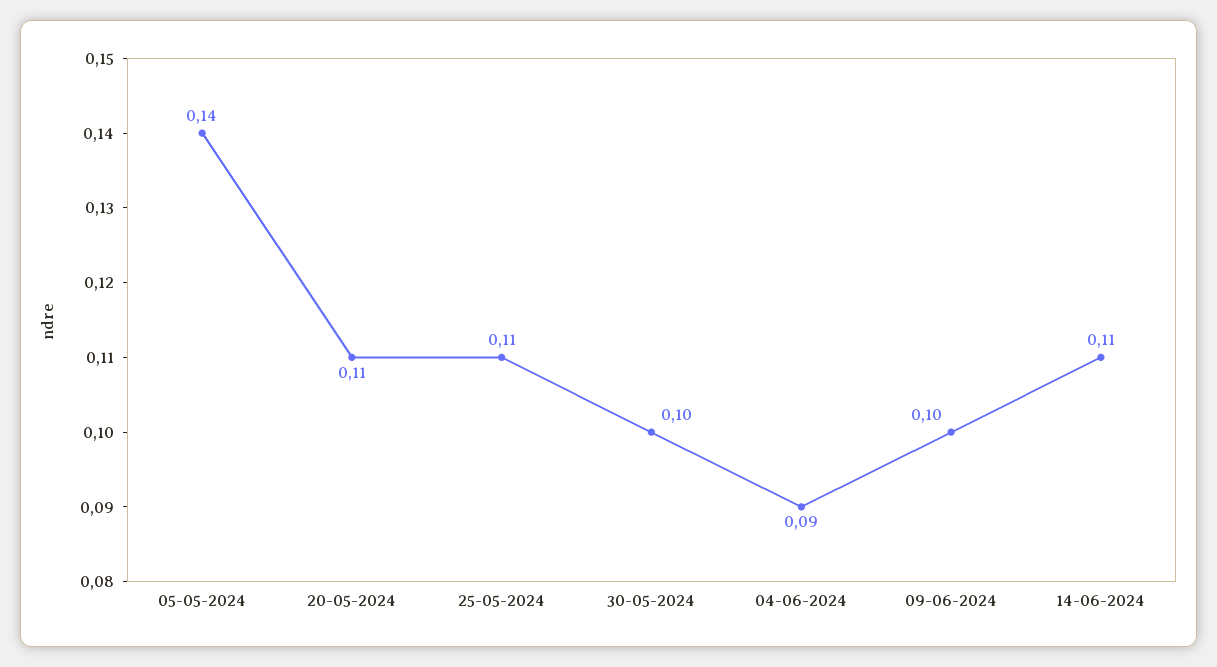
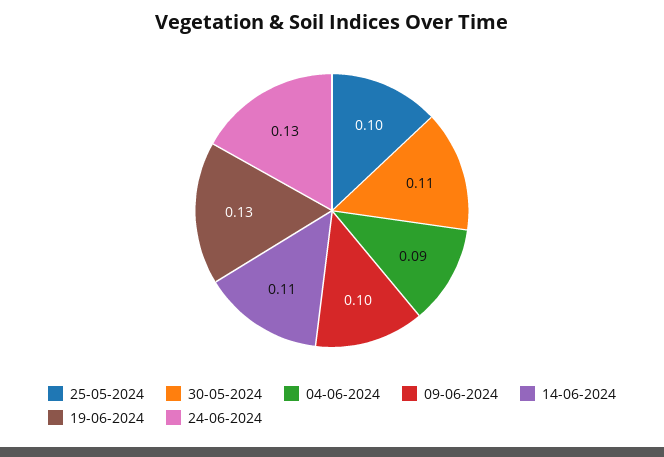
05-05-2024: 0.14 -> none
20-05-2024: 0.11 -> none
25-05-2024: 0.11 -> 0.1
30-05-2024: 0.1 -> 0.11
19-06-2024: none -> 0.13
24-06-2024: none -> 0.13

